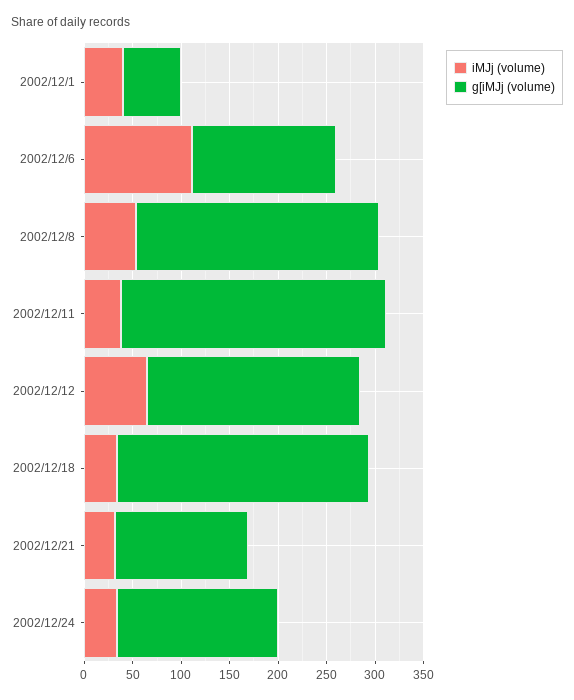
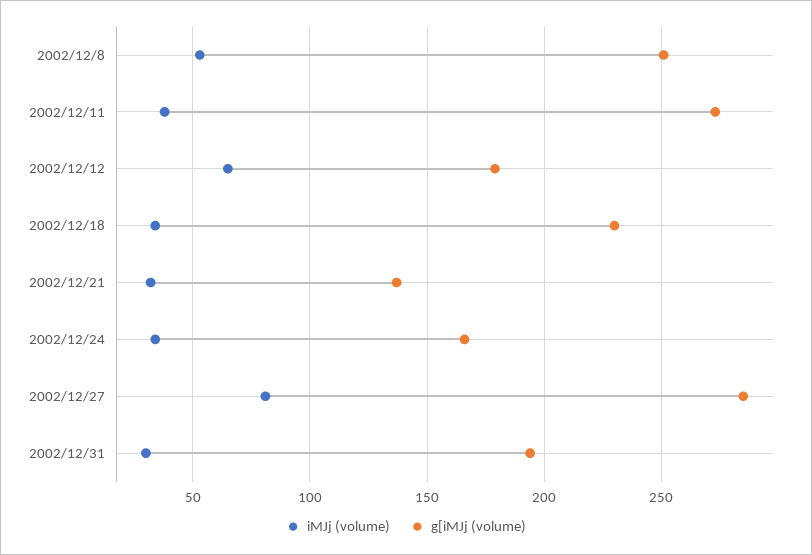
iMJj (volume), 2002/12/1: 40 -> none
g[iMJj (volume), 2002/12/1: 60 -> none
iMJj (volume), 2002/12/6: 110 -> none
g[iMJj (volume), 2002/12/6: 150 -> none
g[iMJj (volume), 2002/12/12: 220 -> 180
g[iMJj (volume), 2002/12/18: 260 -> 230
iMJj (volume), 2002/12/27: none -> 80
g[iMJj (volume), 2002/12/27: none -> 285
iMJj (volume), 2002/12/31: none -> 30
g[iMJj (volume), 2002/12/31: none -> 195

